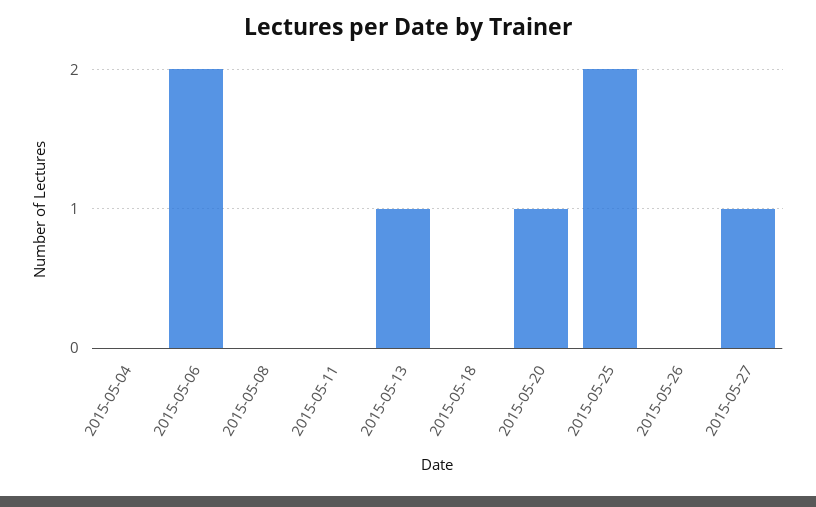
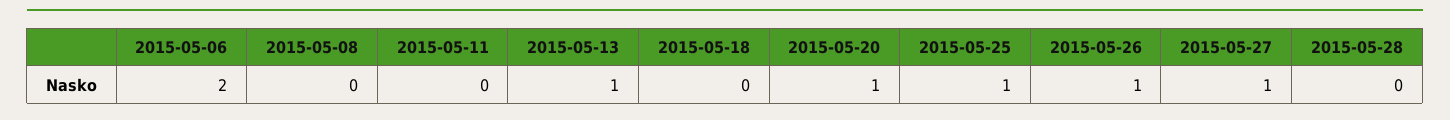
2015-05-04: 0 -> none
2015-05-25: 2 -> 1
2015-05-26: 0 -> 1
2015-05-28: none -> 0

